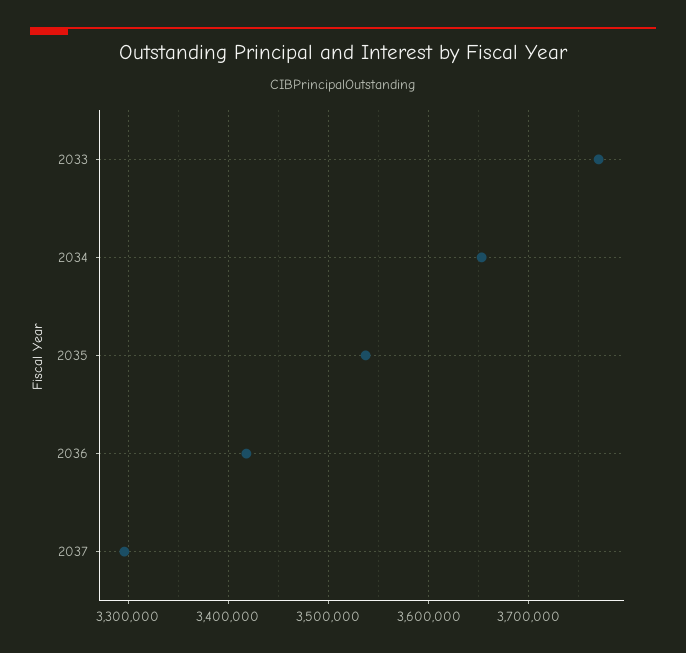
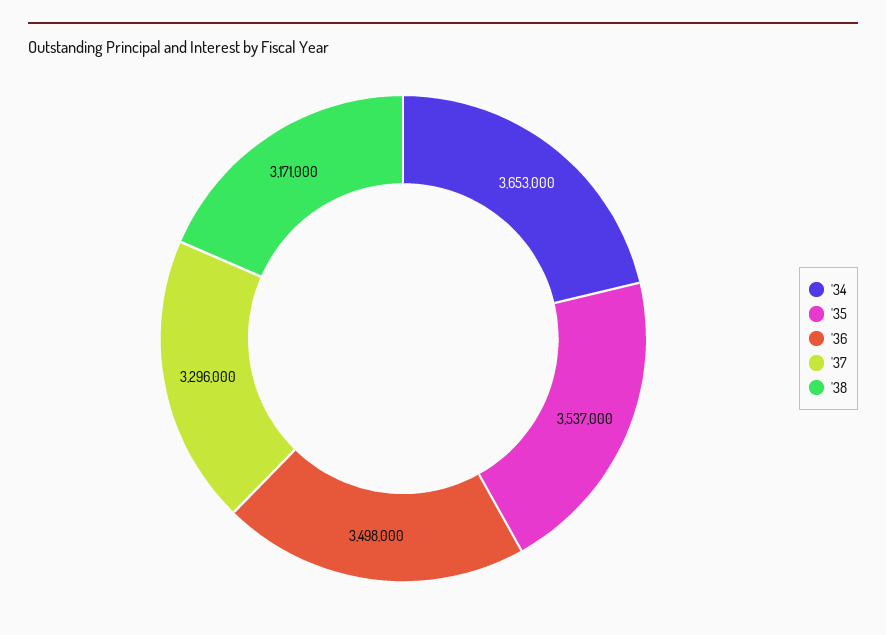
2033: 3770000 -> none
2036: 3420000 -> 3498000
'38: none -> 3171000

